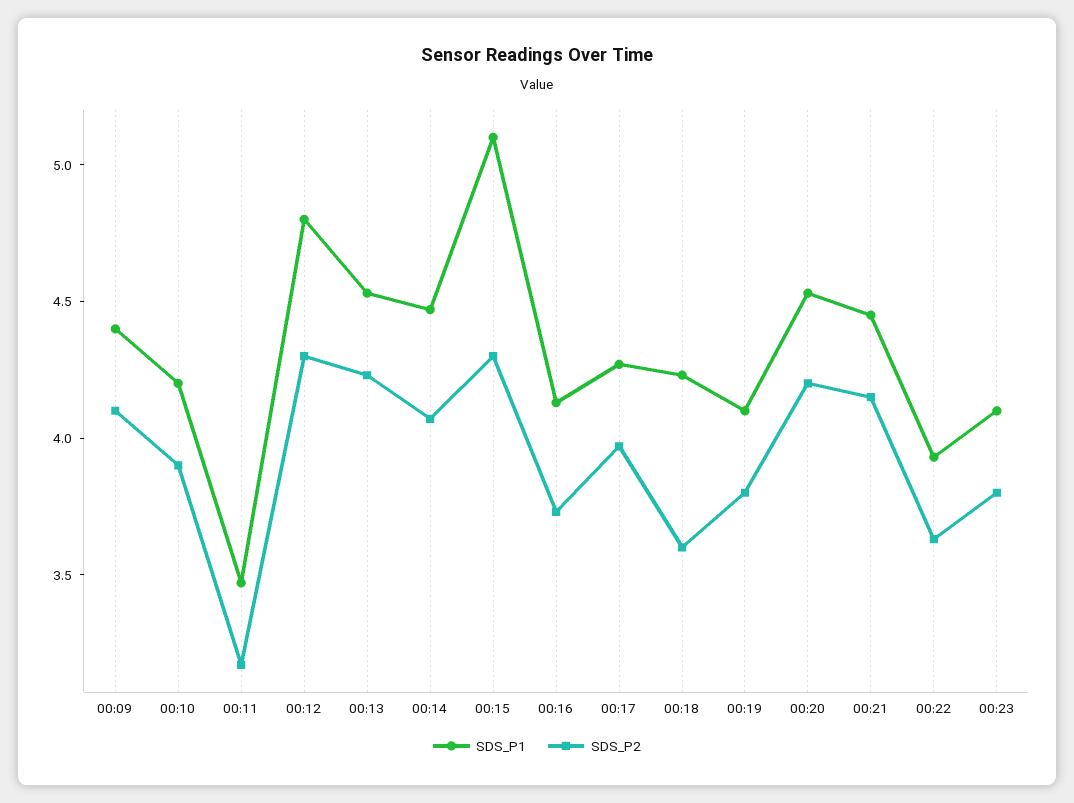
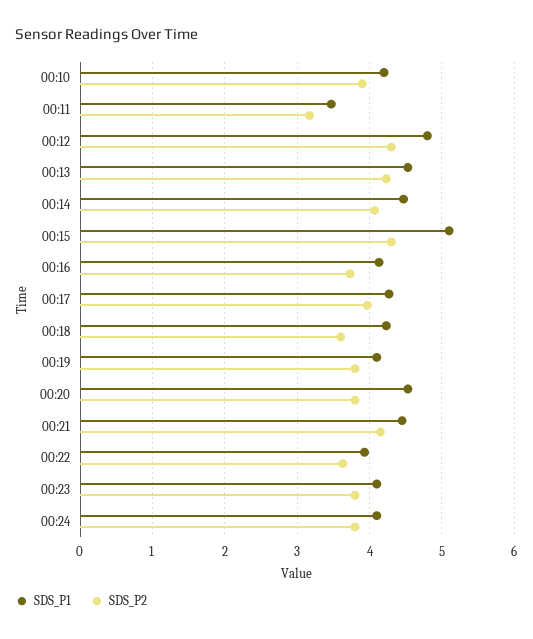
SDS_P1, 00:09: 4.4 -> none
SDS_P2, 00:09: 4.1 -> none
SDS_P2, 00:20: 4.2 -> 3.8
SDS_P1, 00:24: none -> 4.1
SDS_P2, 00:24: none -> 3.8

